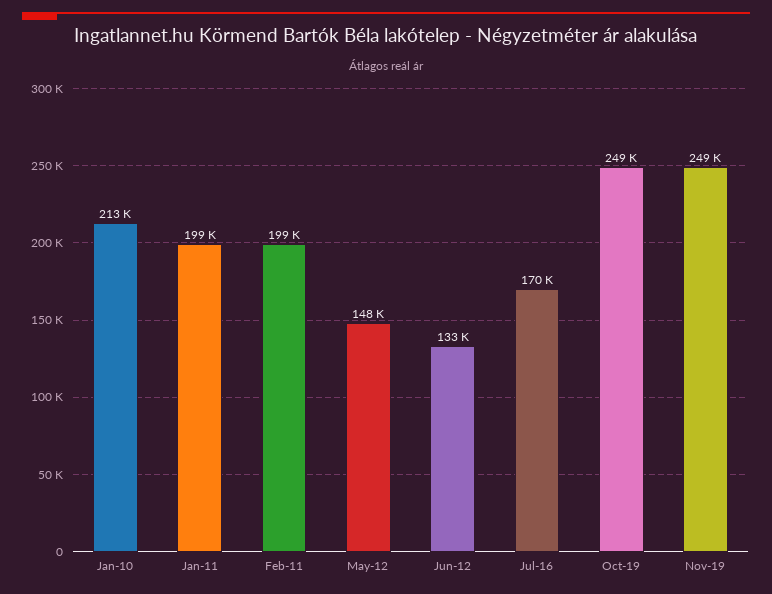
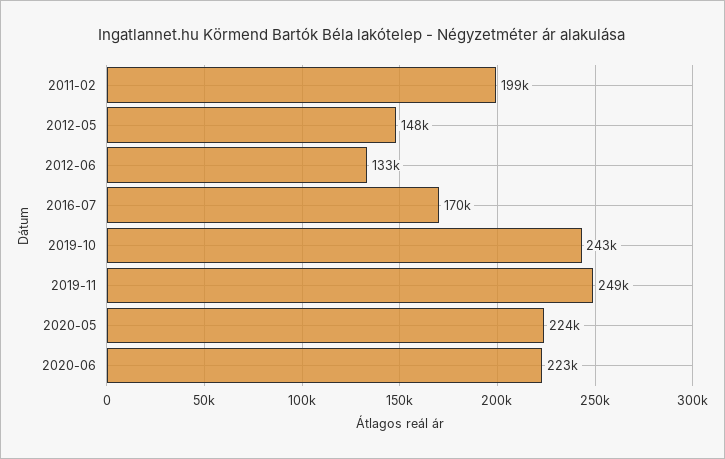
Jan-10: 213000 -> none
Jan-11: 199000 -> none
Oct-19: 249000 -> 243000
2020-05: none -> 224000
2020-06: none -> 223000

